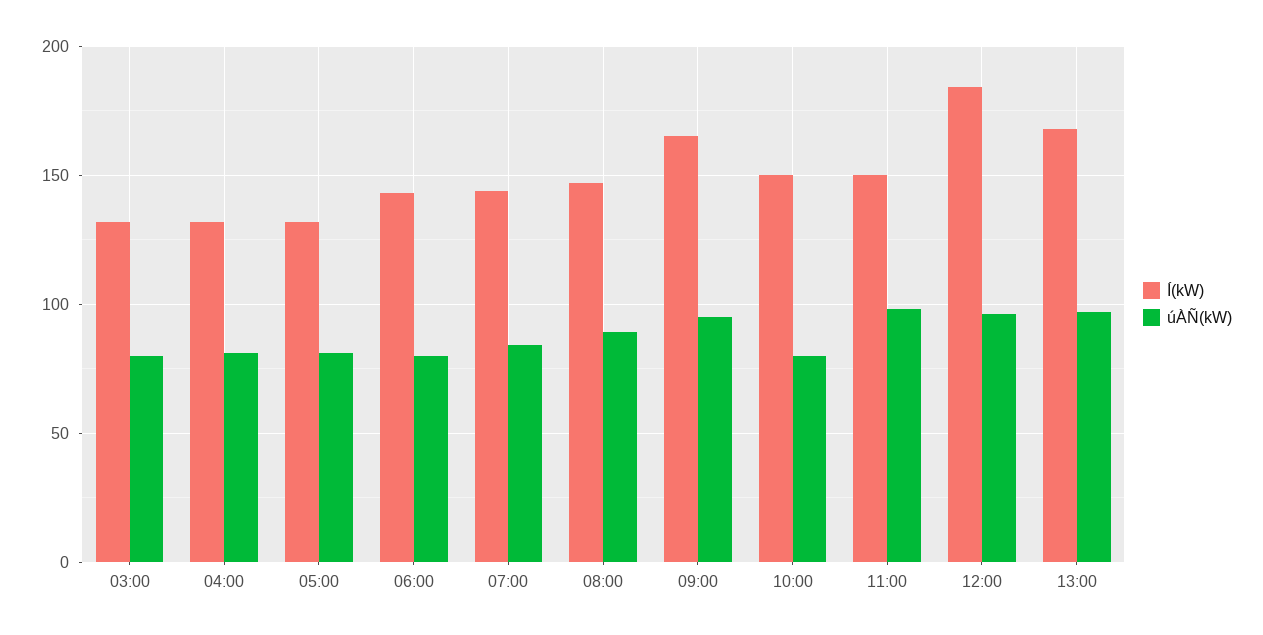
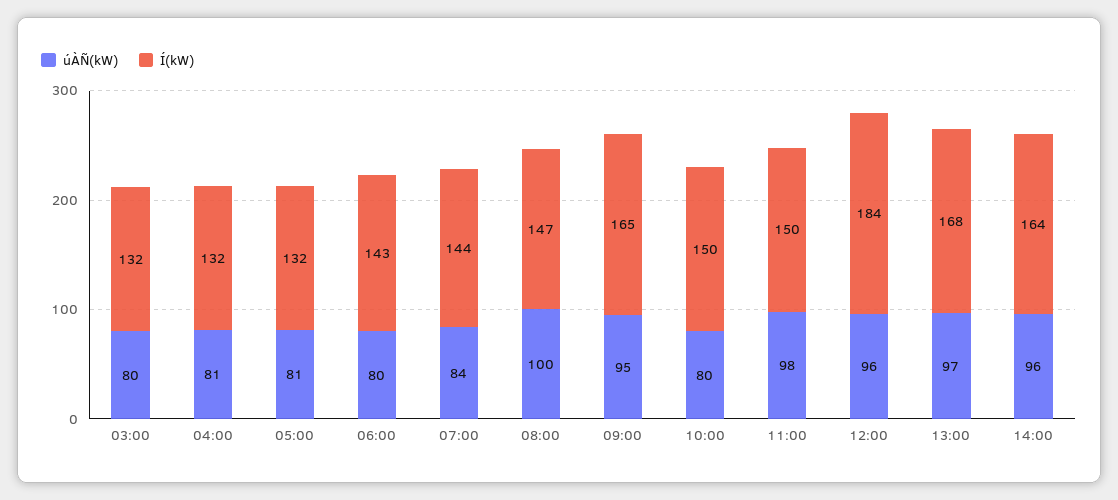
úÀÑ(kW), 08:00: 90 -> 100
úÀÑ(kW), 14:00: none -> 96
Í(kW), 14:00: none -> 164

